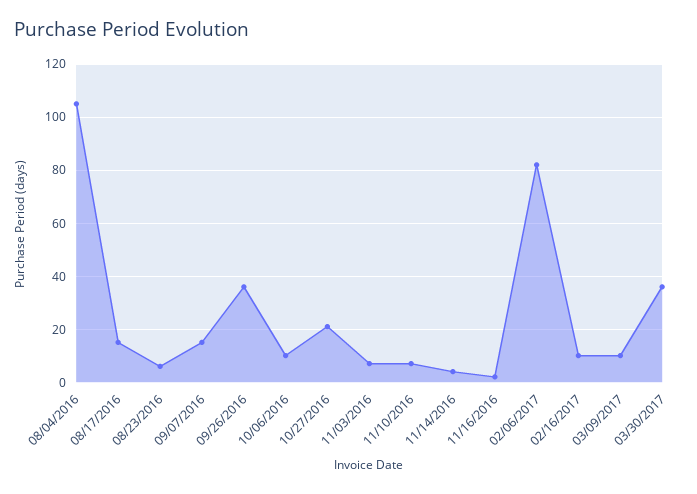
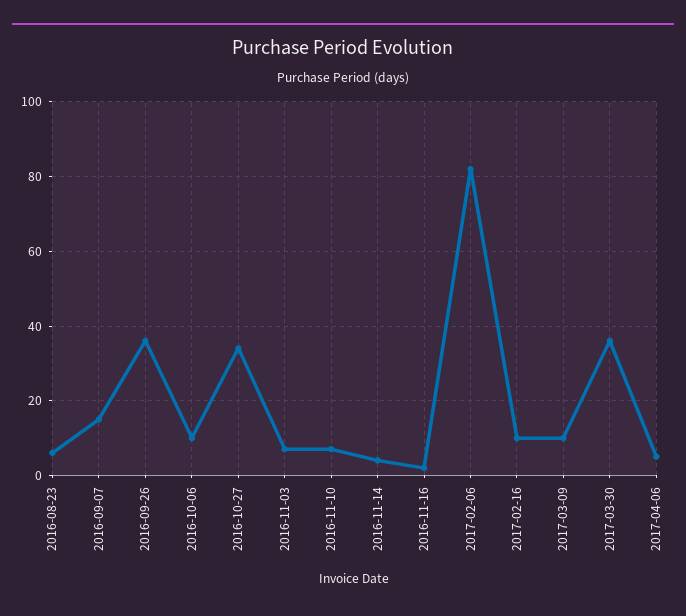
08/04/2016: 105 -> none
08/17/2016: 15 -> none
10/27/2016: 20 -> 35
2017-04-06: none -> 5

